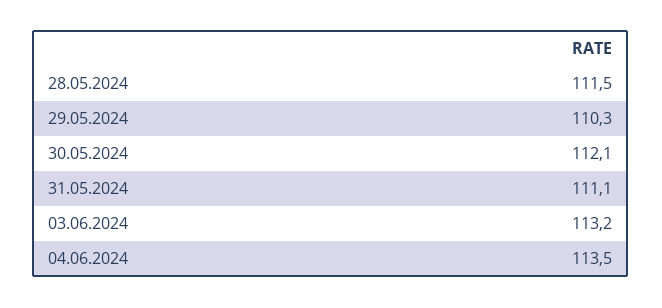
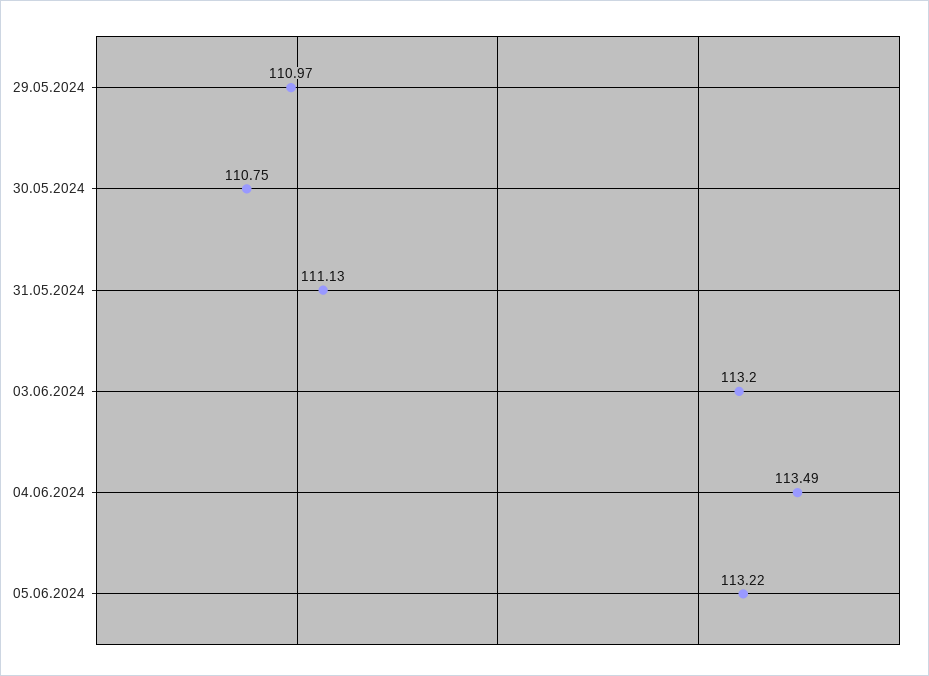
28.05.2024: 111.5 -> none
29.05.2024: 110.3 -> 110.97
30.05.2024: 112.1 -> 110.75
05.06.2024: none -> 113.22

